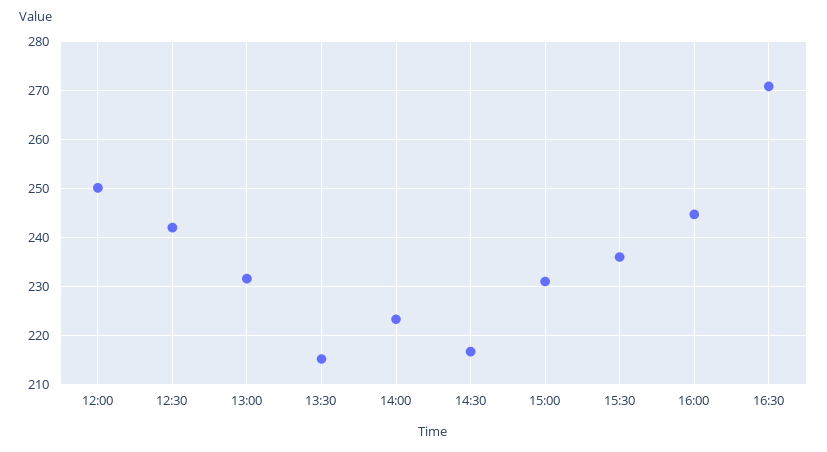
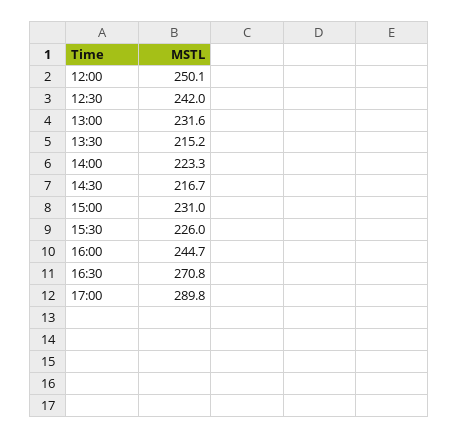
15:30: 236 -> 226
17:00: none -> 289.8

